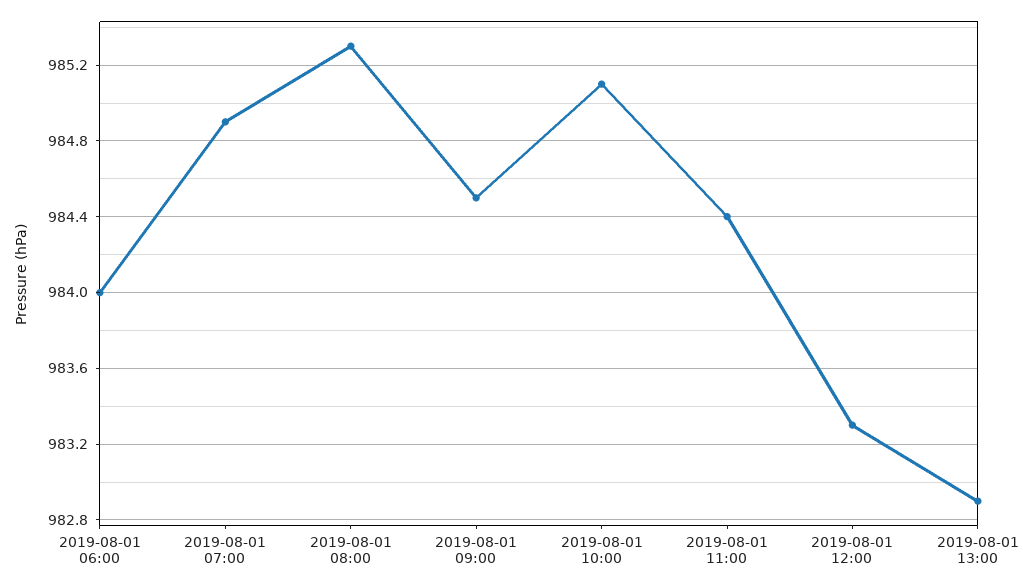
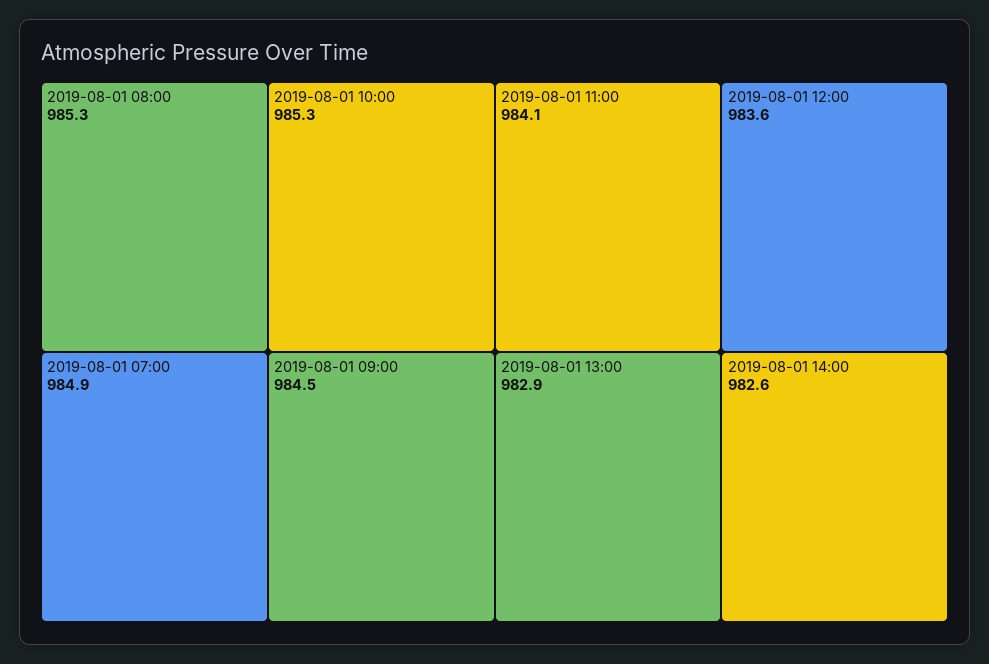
2019-08-01 06:00: 984 -> none
2019-08-01 10:00: 985.1 -> 985.3
2019-08-01 11:00: 984.4 -> 984.1
2019-08-01 12:00: 983.3 -> 983.6
2019-08-01 14:00: none -> 982.6

